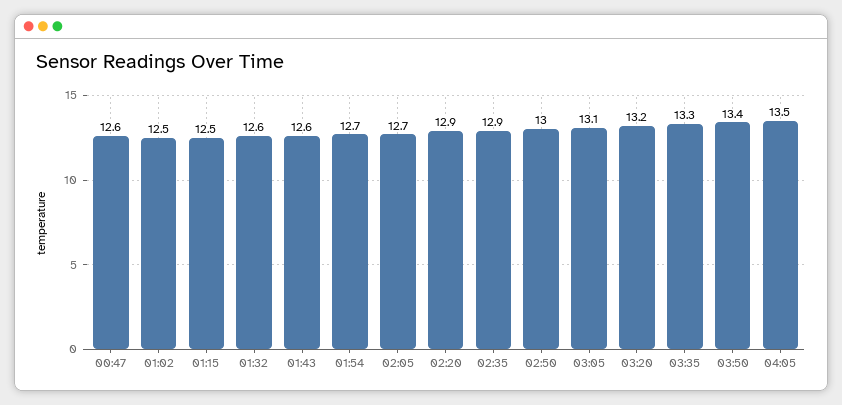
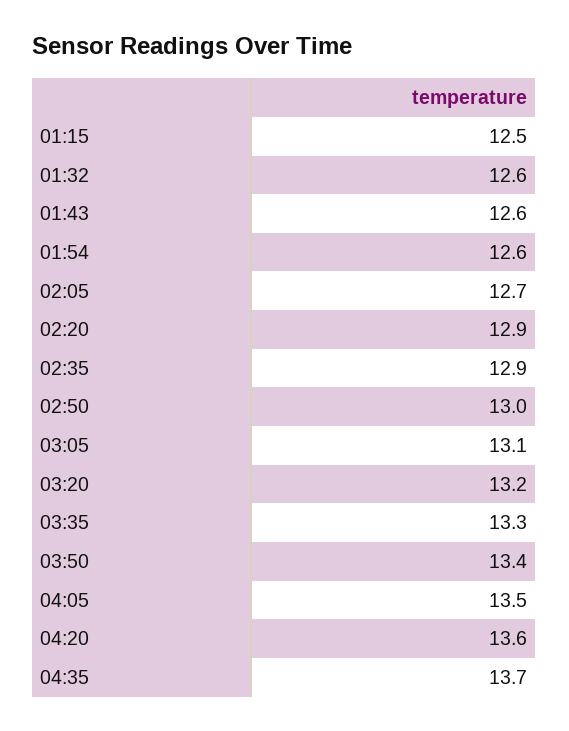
00:47: 12.6 -> none
01:02: 12.5 -> none
01:54: 12.7 -> 12.6
04:20: none -> 13.6
04:35: none -> 13.7

